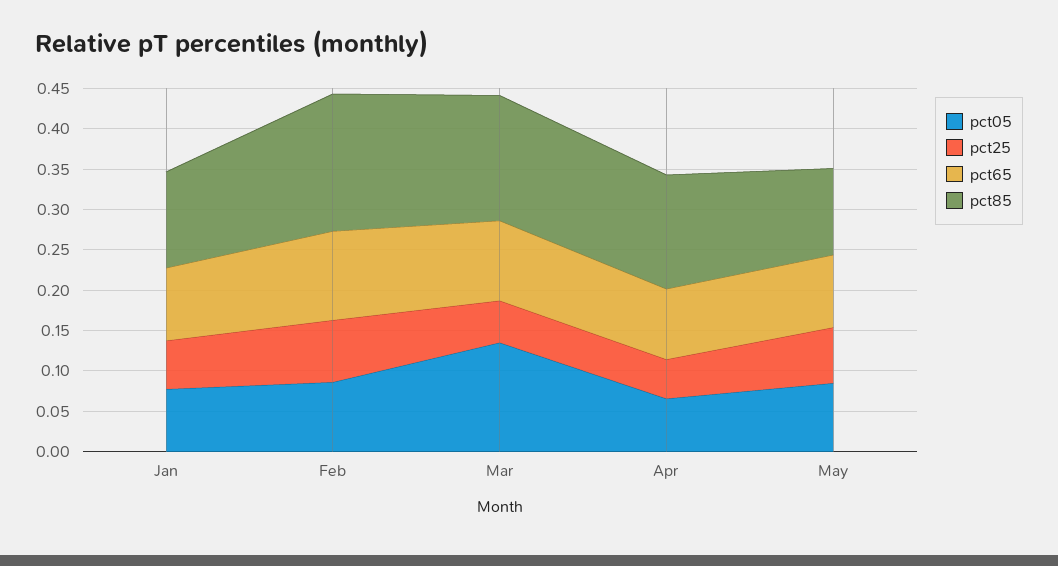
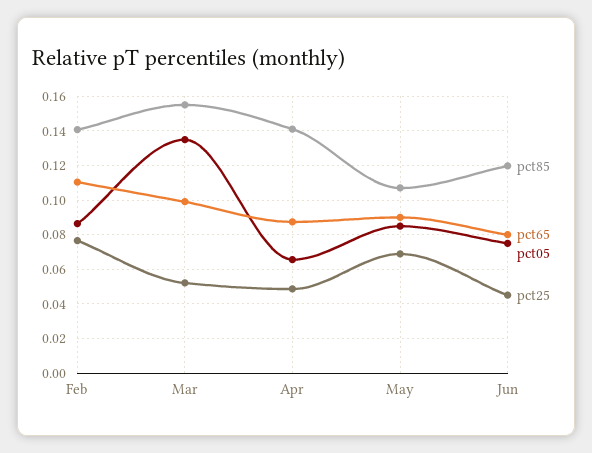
pct05, Jan: 0.08 -> none
pct25, Jan: 0.06 -> none
pct65, Jan: 0.09 -> none
pct85, Jan: 0.12 -> none
pct85, Feb: 0.17 -> 0.14
pct85, Jun: none -> 0.12
pct65, Jun: none -> 0.08
pct05, Jun: none -> 0.075
pct25, Jun: none -> 0.045

